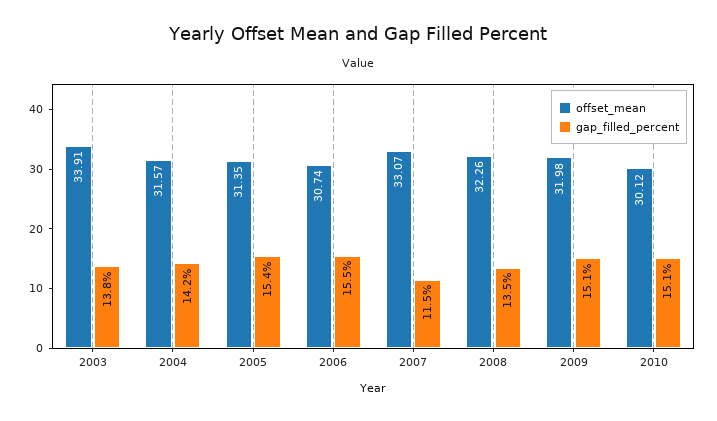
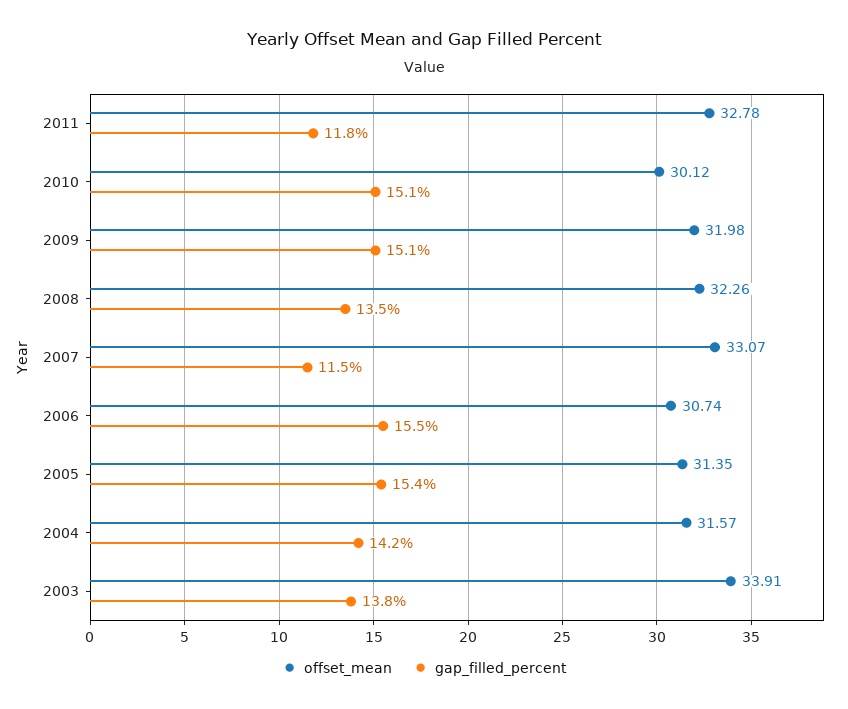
offset_mean, 2011: none -> 32.78
gap_filled_percent, 2011: none -> 11.8

